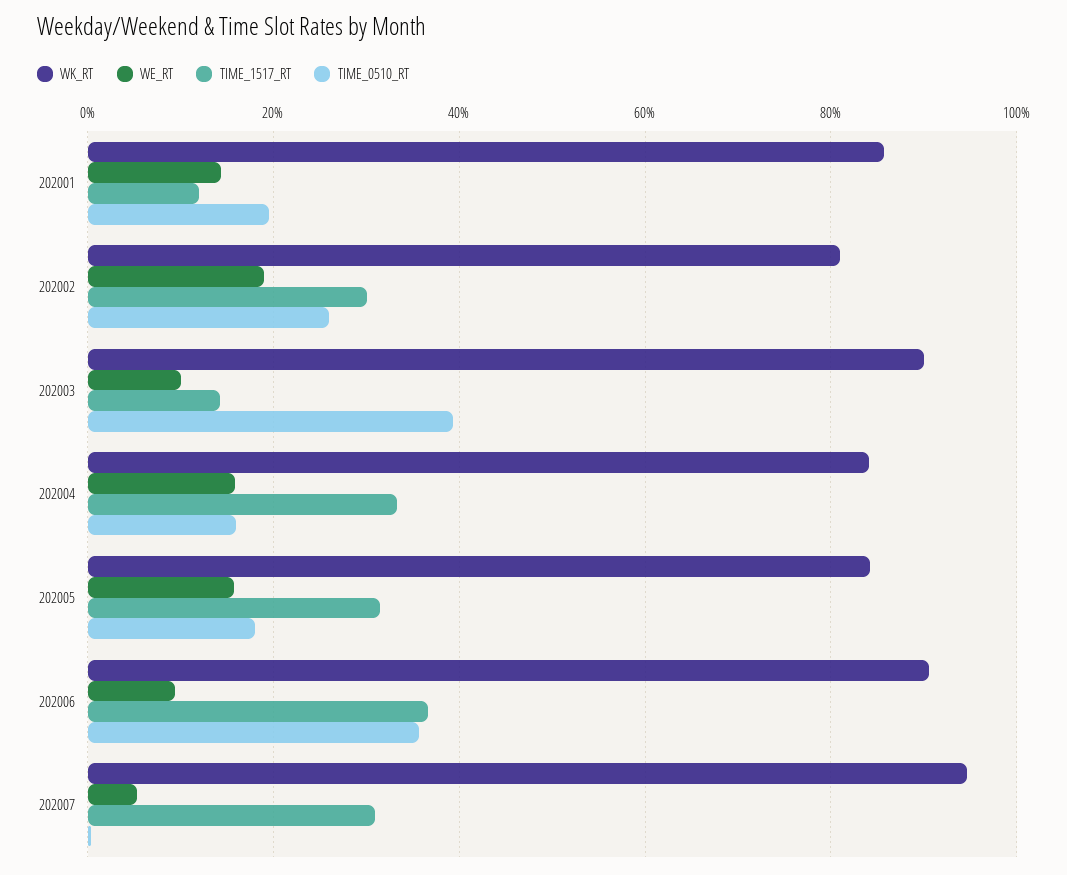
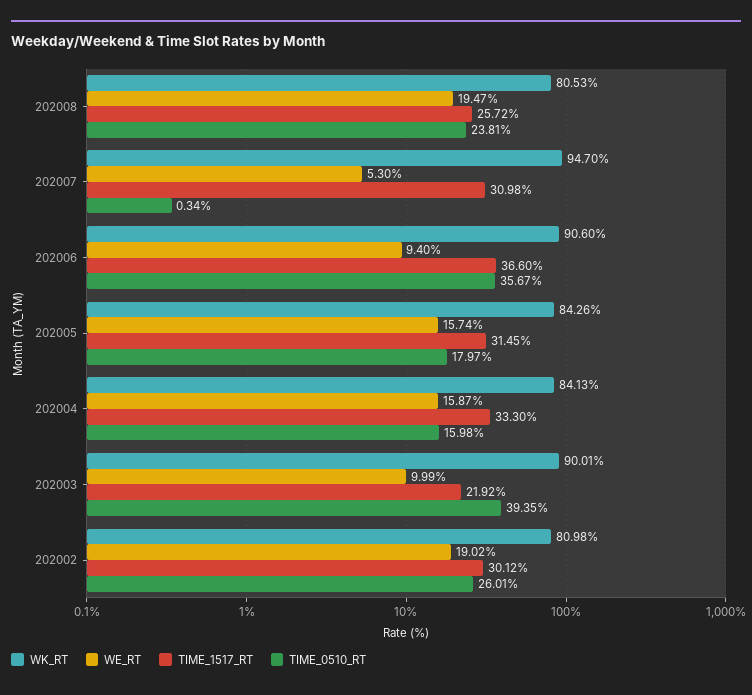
WK_RT, 202001: 86 -> none
WE_RT, 202001: 14 -> none
TIME_1517_RT, 202001: 12 -> none
TIME_0510_RT, 202001: 20 -> none
TIME_1517_RT, 202003: 14 -> 21.92
WK_RT, 202008: none -> 80.53
WE_RT, 202008: none -> 19.47
TIME_1517_RT, 202008: none -> 25.72
TIME_0510_RT, 202008: none -> 23.81

